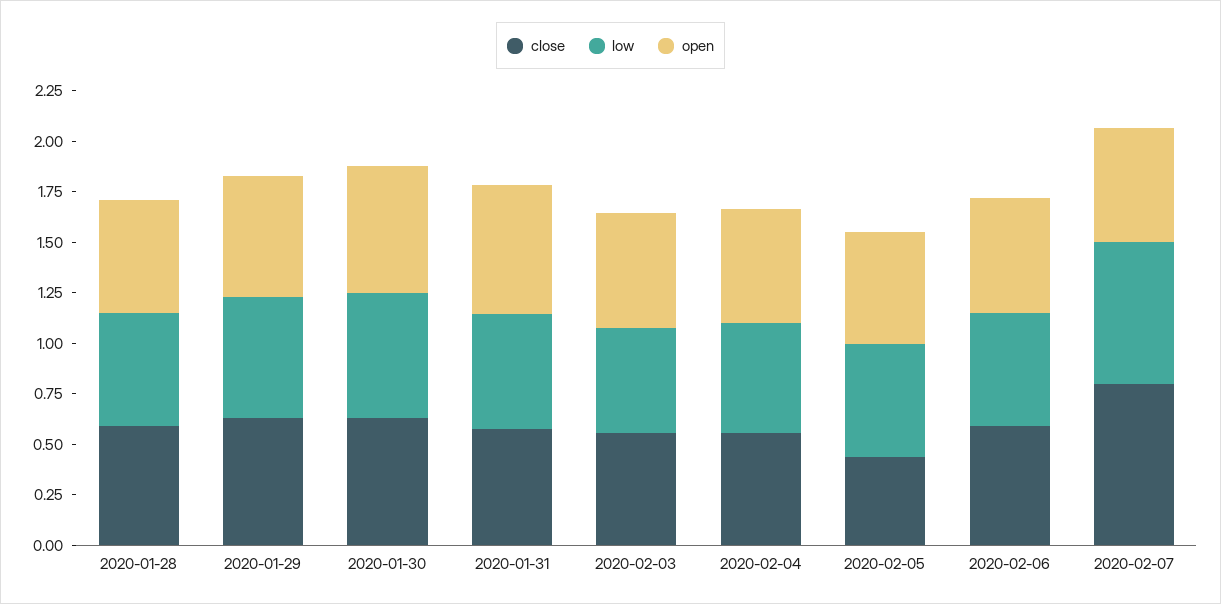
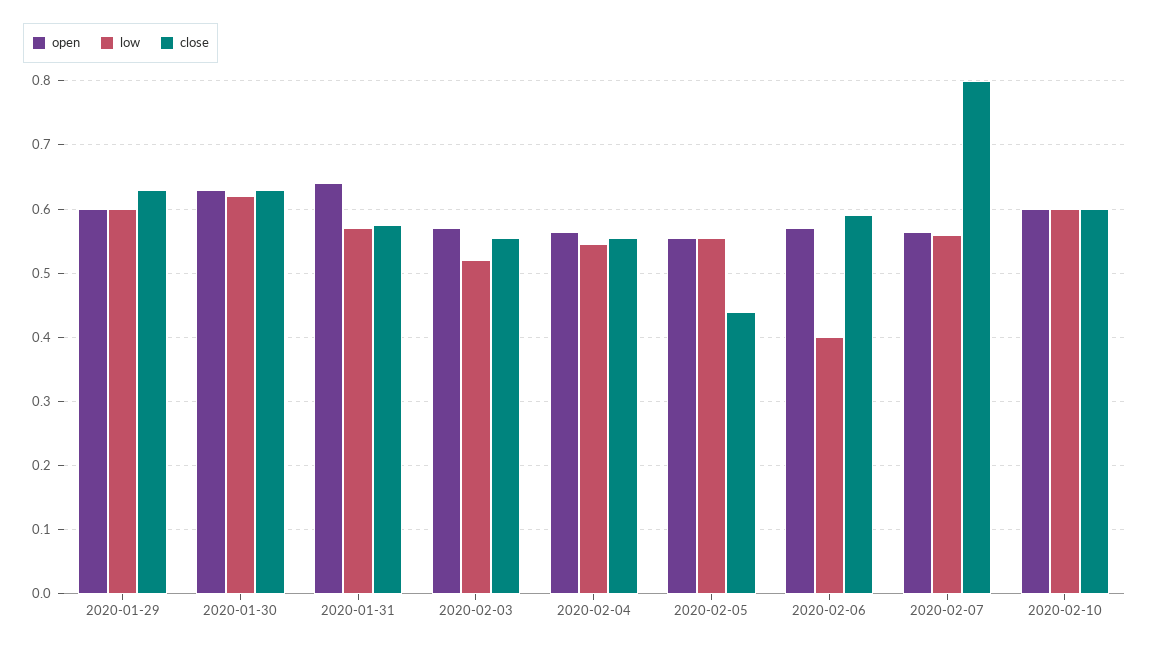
close, 2020-01-28: 0.6 -> none
low, 2020-01-28: 0.55 -> none
open, 2020-01-28: 0.55 -> none
low, 2020-02-06: 0.55 -> 0.4
low, 2020-02-07: 0.7 -> 0.56
open, 2020-02-10: none -> 0.6
low, 2020-02-10: none -> 0.6
close, 2020-02-10: none -> 0.6

